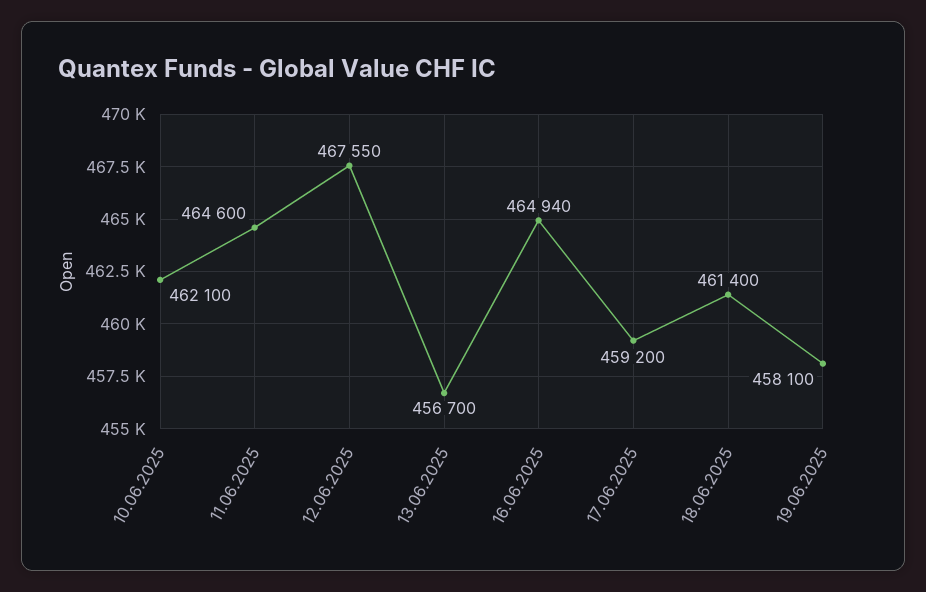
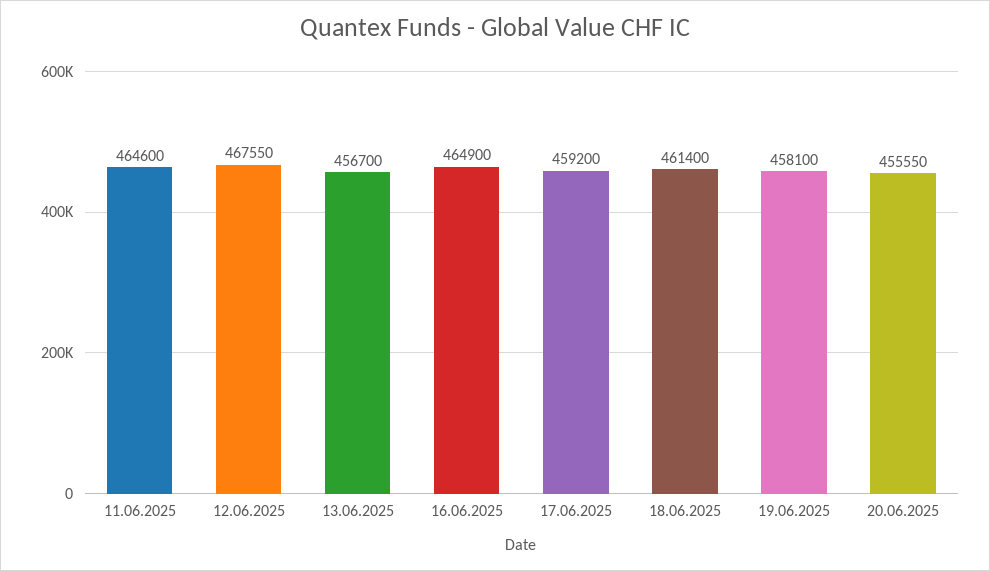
10.06.2025: 462100 -> none
16.06.2025: 464940 -> 464900
20.06.2025: none -> 455550

